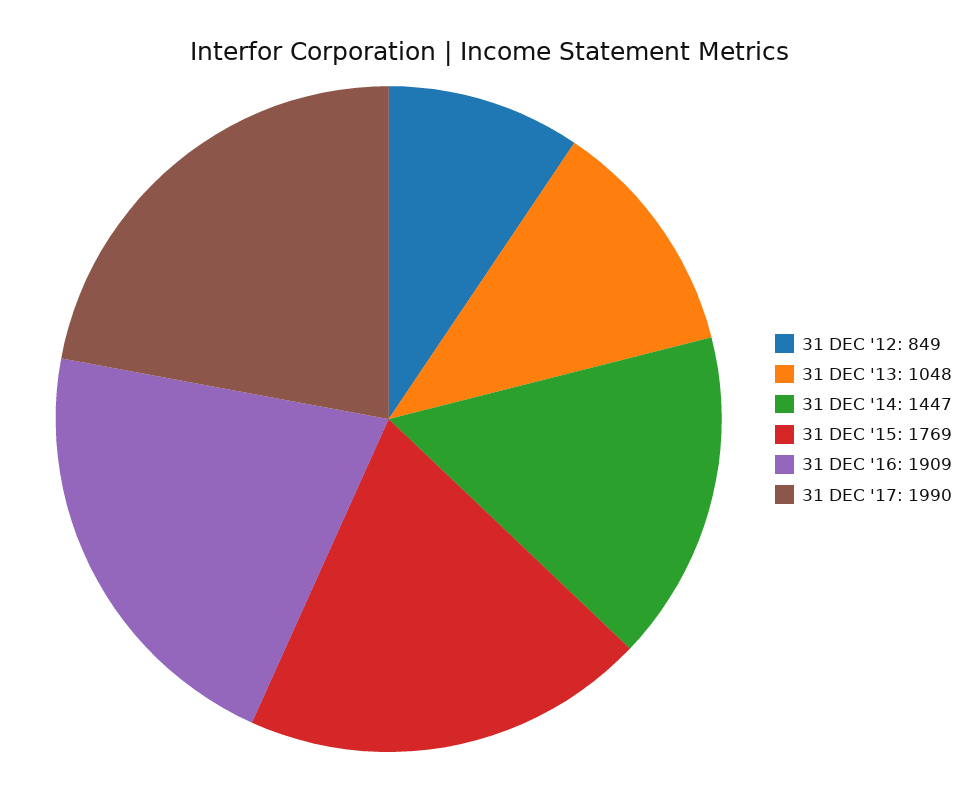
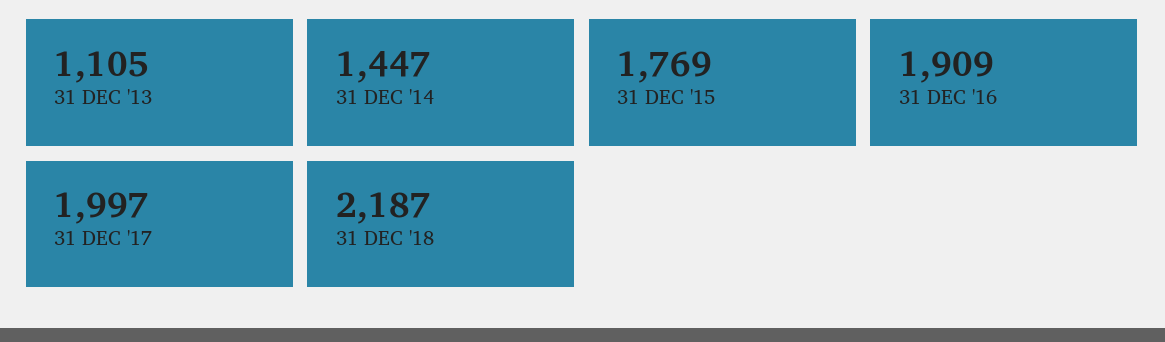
31 DEC '12: 849 -> none
31 DEC '13: 1048 -> 1105
31 DEC '17: 1990 -> 1997
31 DEC '18: none -> 2187

